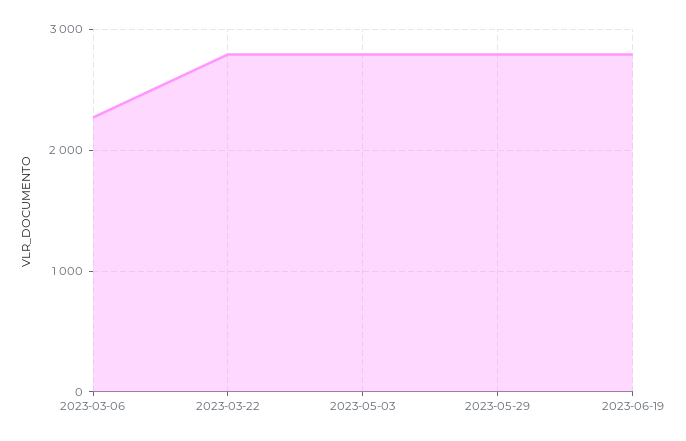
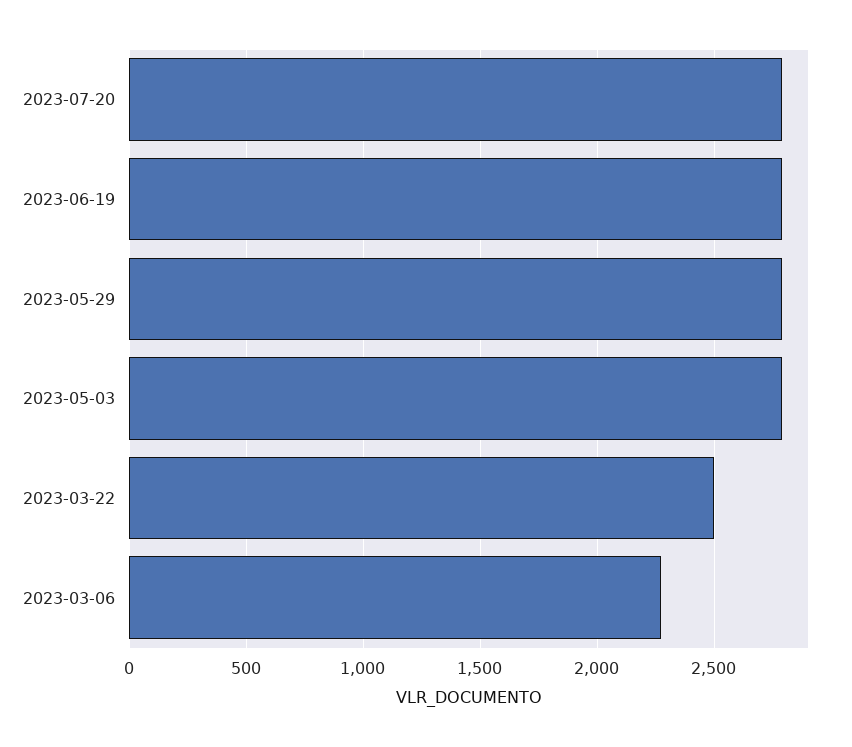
2023-03-22: 2800 -> 2500
2023-07-20: none -> 2800

